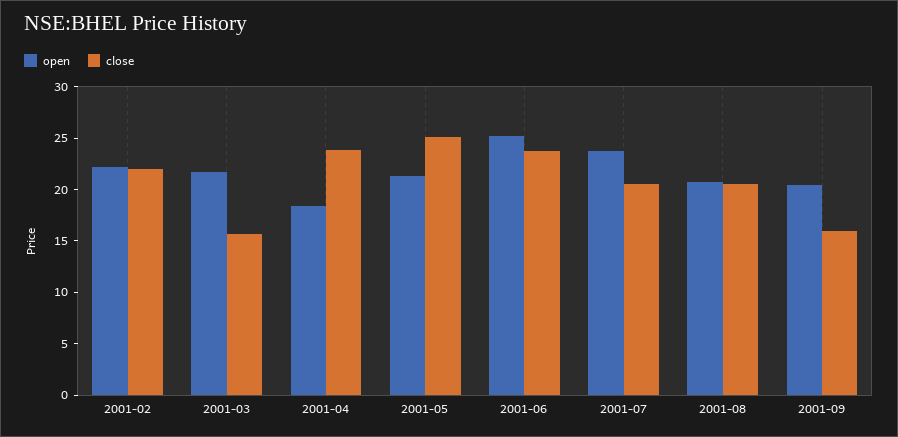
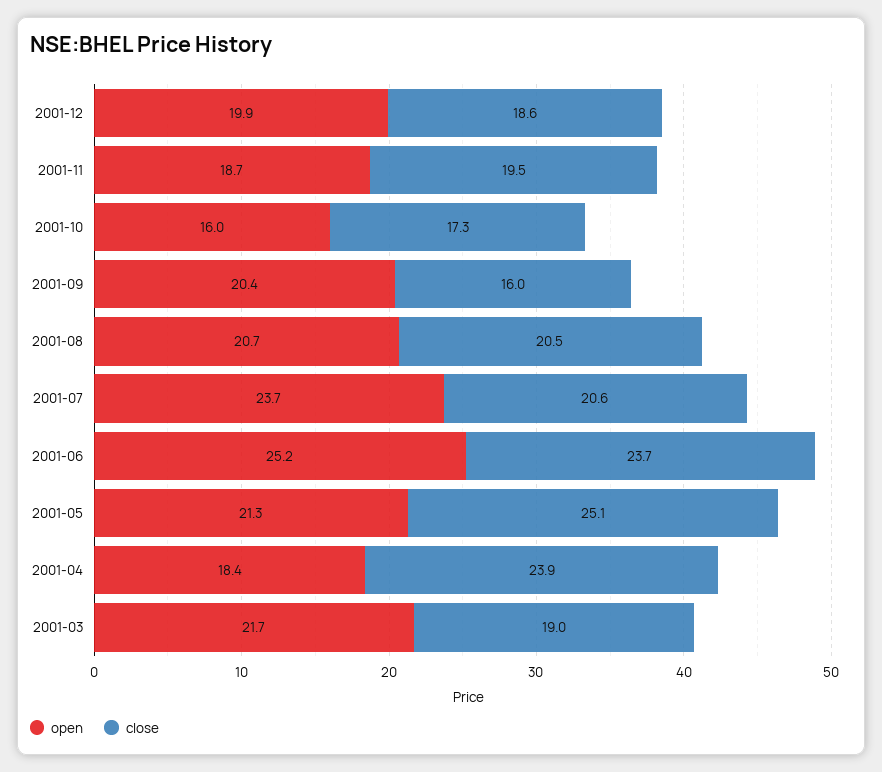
open, 2001-02: 22 -> none
close, 2001-02: 22 -> none
close, 2001-03: 16 -> 19
open, 2001-12: none -> 19.9
close, 2001-12: none -> 18.6
open, 2001-11: none -> 18.7
close, 2001-11: none -> 19.5
open, 2001-10: none -> 16
close, 2001-10: none -> 17.3

